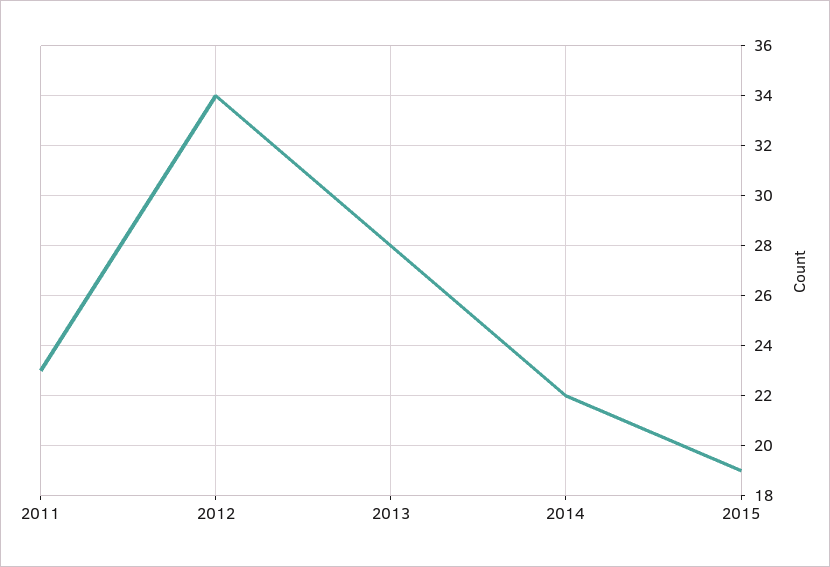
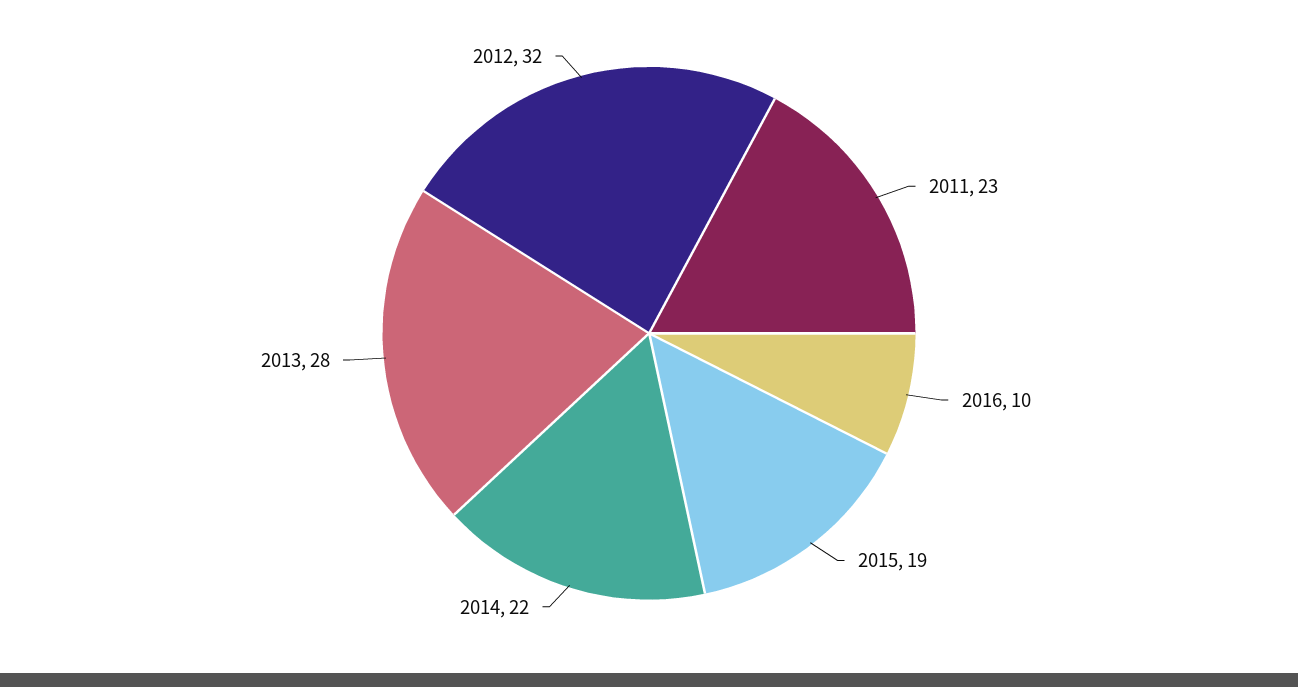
2012: 34 -> 32
2016: none -> 10

